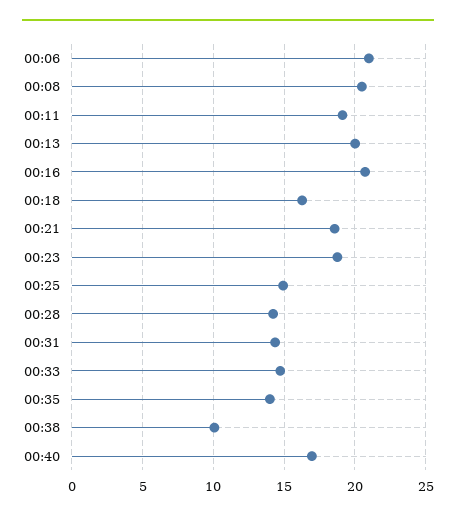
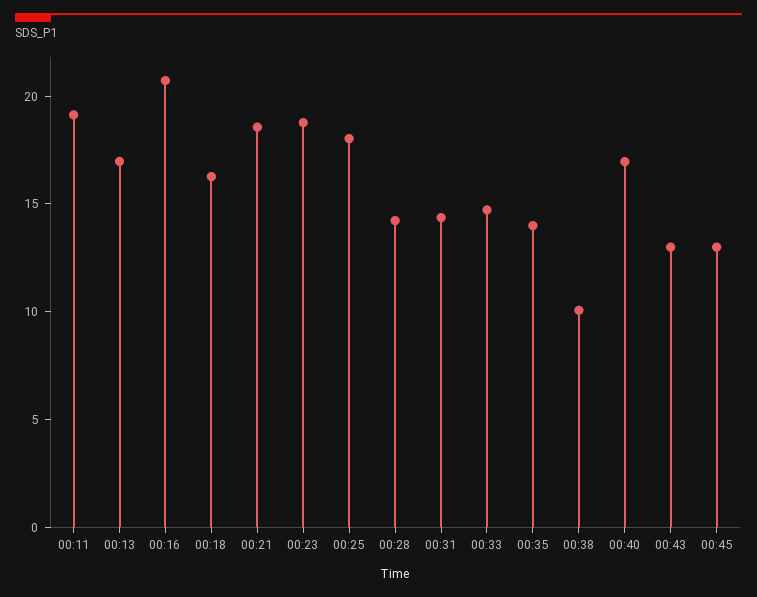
00:06: 21 -> none
00:08: 20.5 -> none
00:13: 20 -> 17
00:25: 15 -> 18
00:43: none -> 13
00:45: none -> 13

